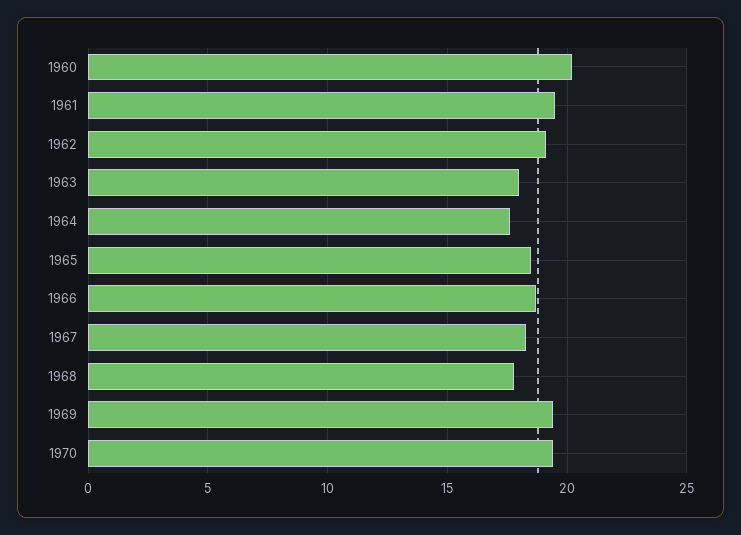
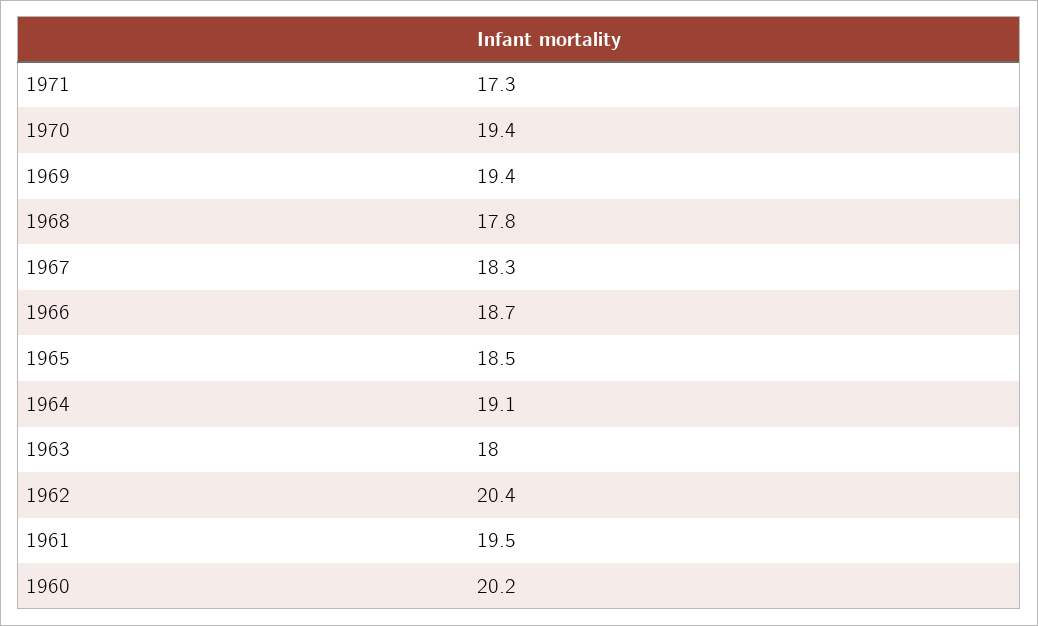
1962: 19 -> 20.4
1964: 17.5 -> 19.1
1971: none -> 17.3

